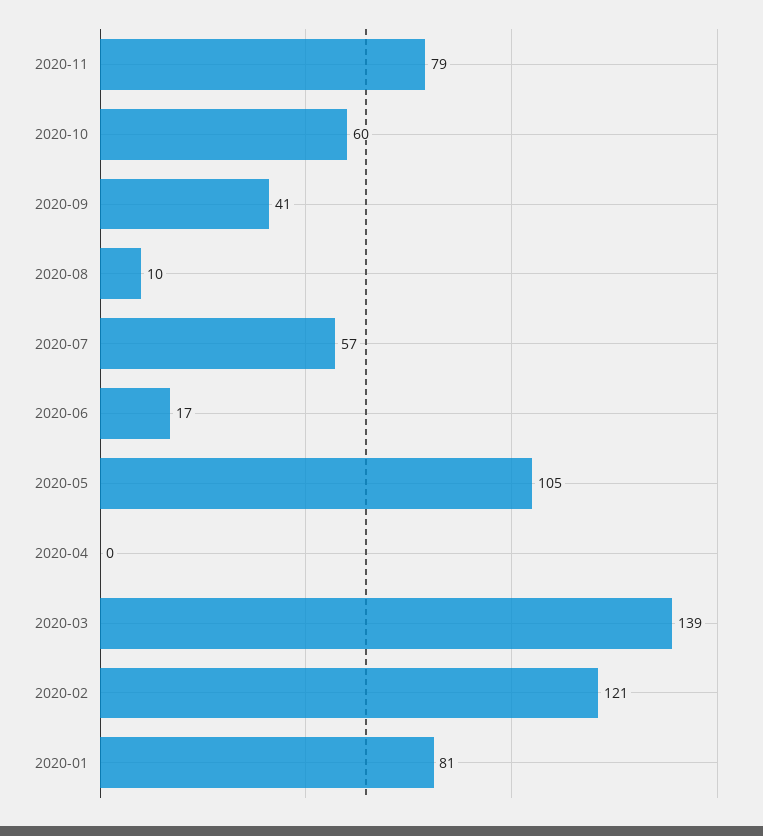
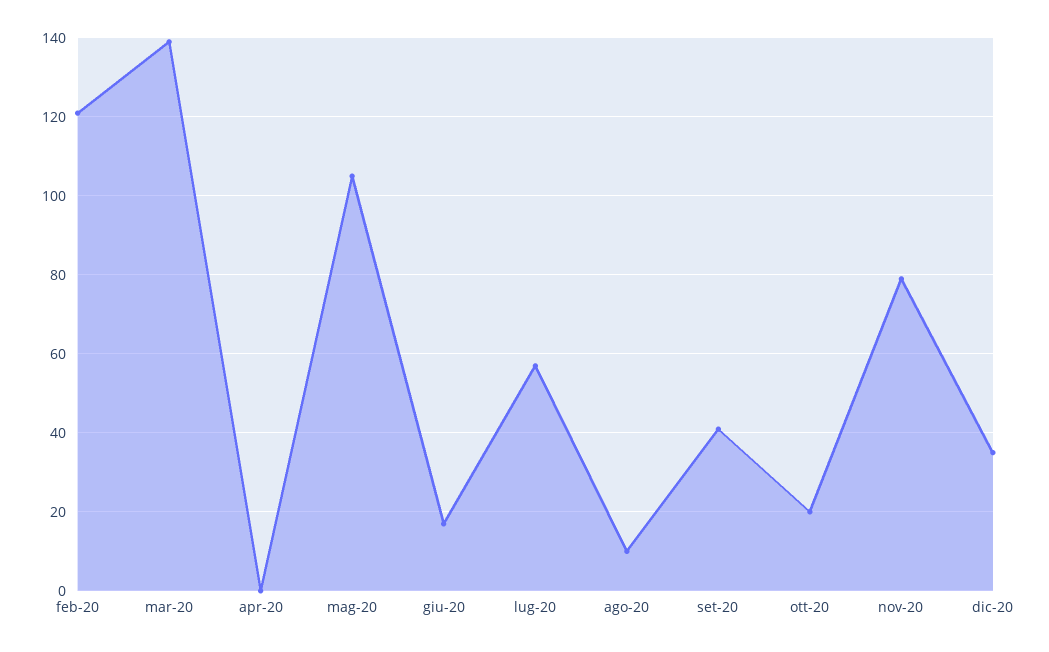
2020-10: 60 -> 20
2020-01: 81 -> none
dic-20: none -> 35

